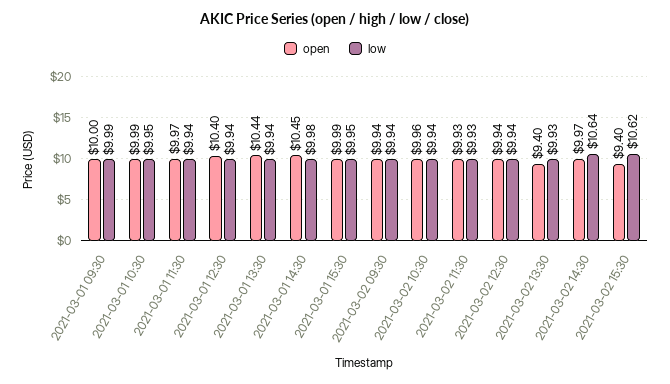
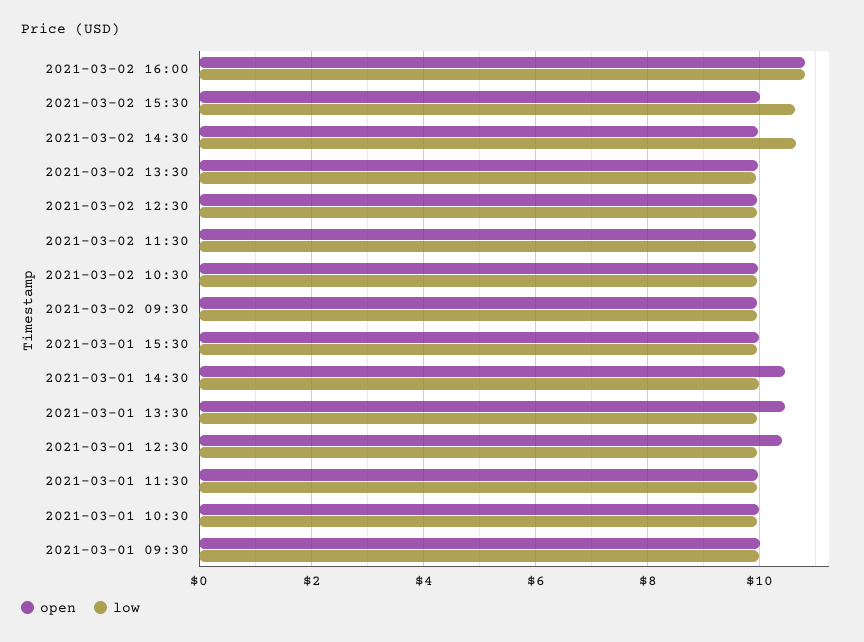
open, 2021-03-02 13:30: 9.4 -> 10
open, 2021-03-02 15:30: 9.4 -> 10
open, 2021-03-02 16:00: none -> 10.8
low, 2021-03-02 16:00: none -> 10.8

